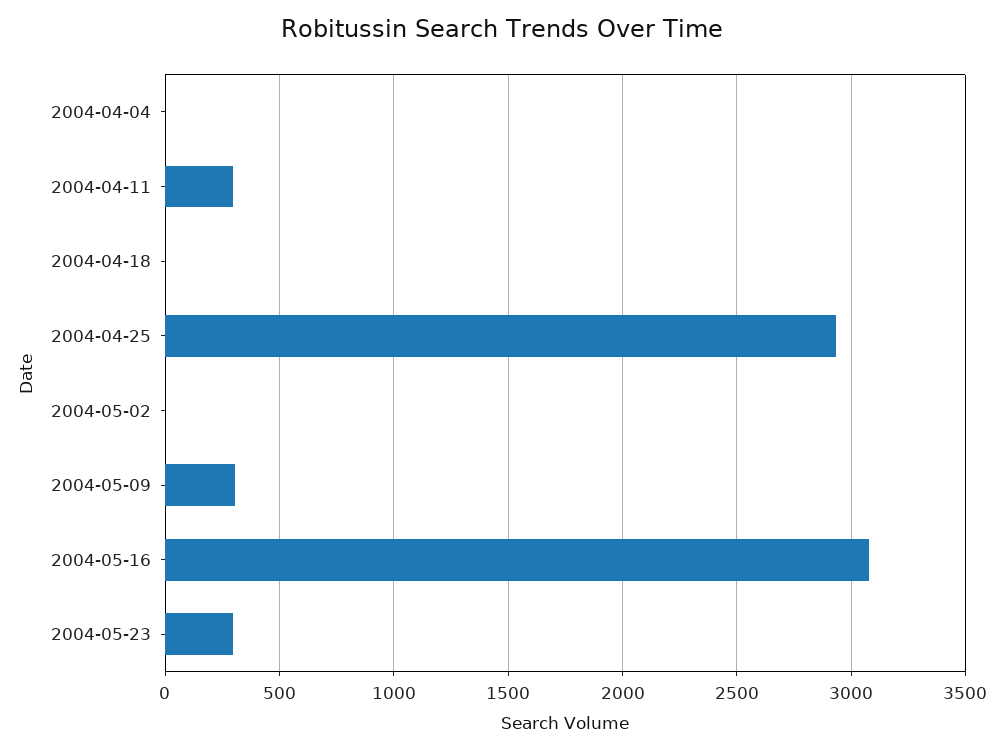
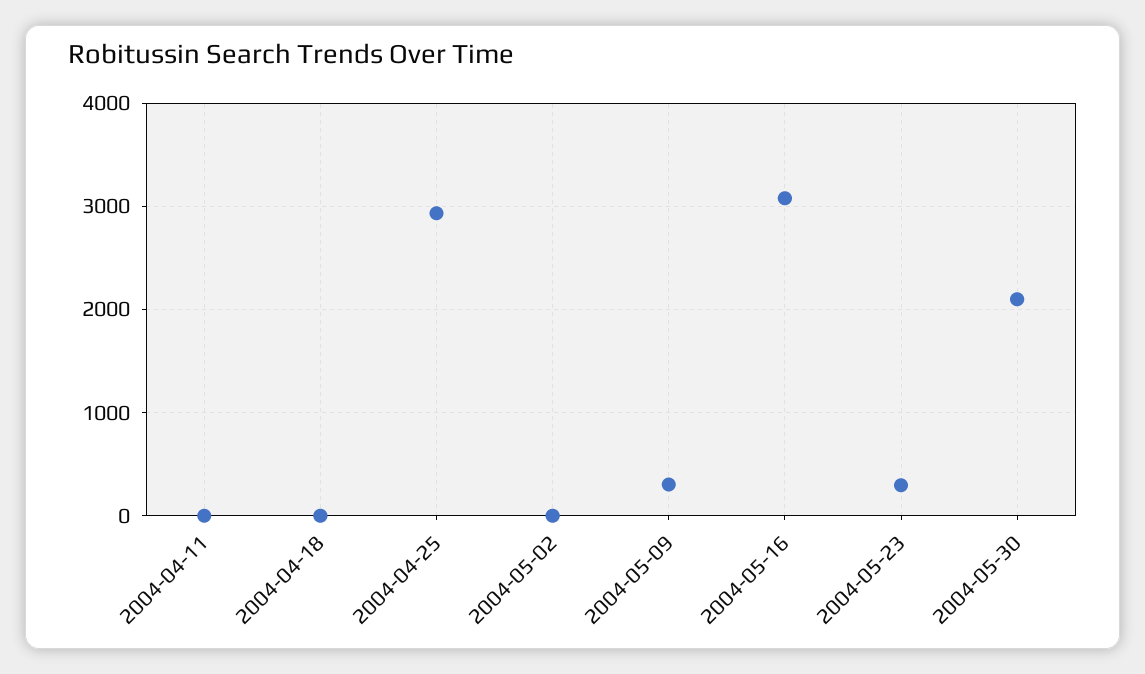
2004-04-04: 0 -> none
2004-04-11: 300 -> 0
2004-05-30: none -> 2100

